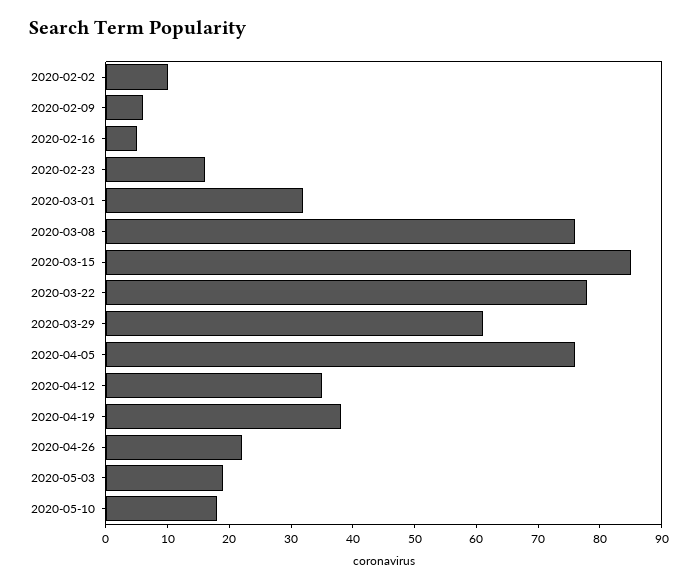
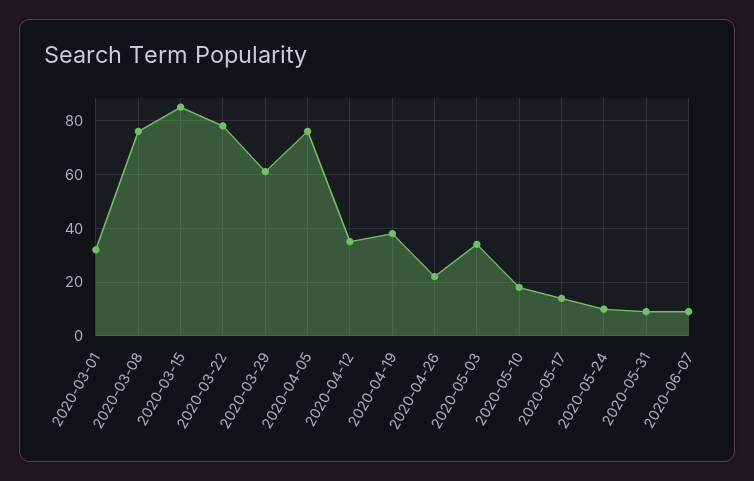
2020-02-02: 10 -> none
2020-02-09: 5 -> none
2020-02-16: 5 -> none
2020-02-23: 15 -> none
2020-05-03: 20 -> 35
2020-05-17: none -> 15
2020-05-24: none -> 10
2020-05-31: none -> 10
2020-06-07: none -> 10

